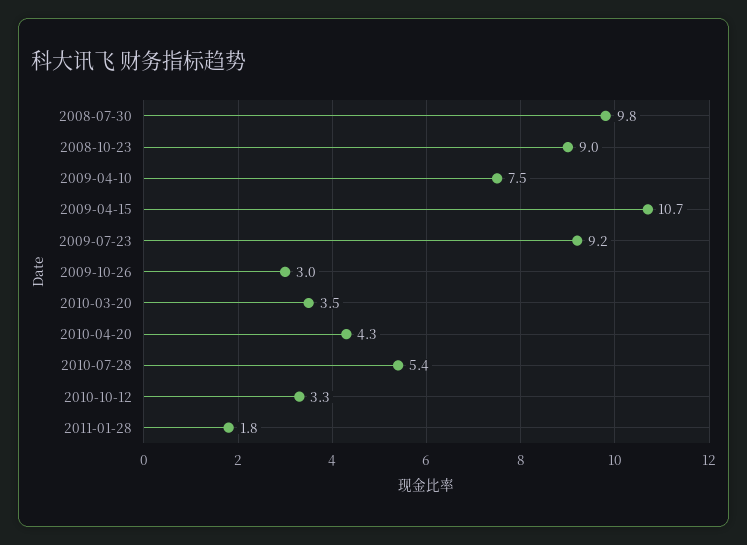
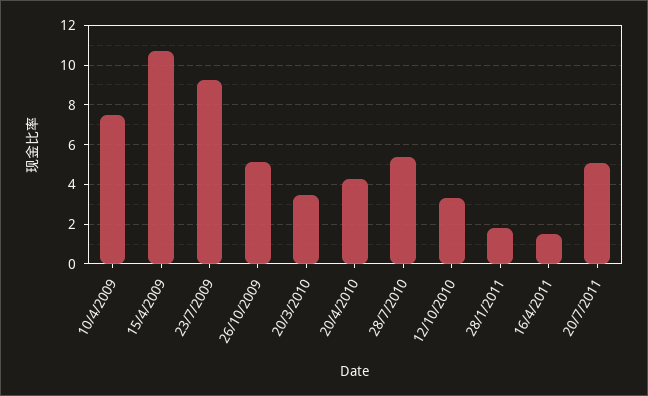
2008-07-30: 9.8 -> none
2008-10-23: 9 -> none
2009-10-26: 3 -> 5
16/4/2011: none -> 1.5
20/7/2011: none -> 5

